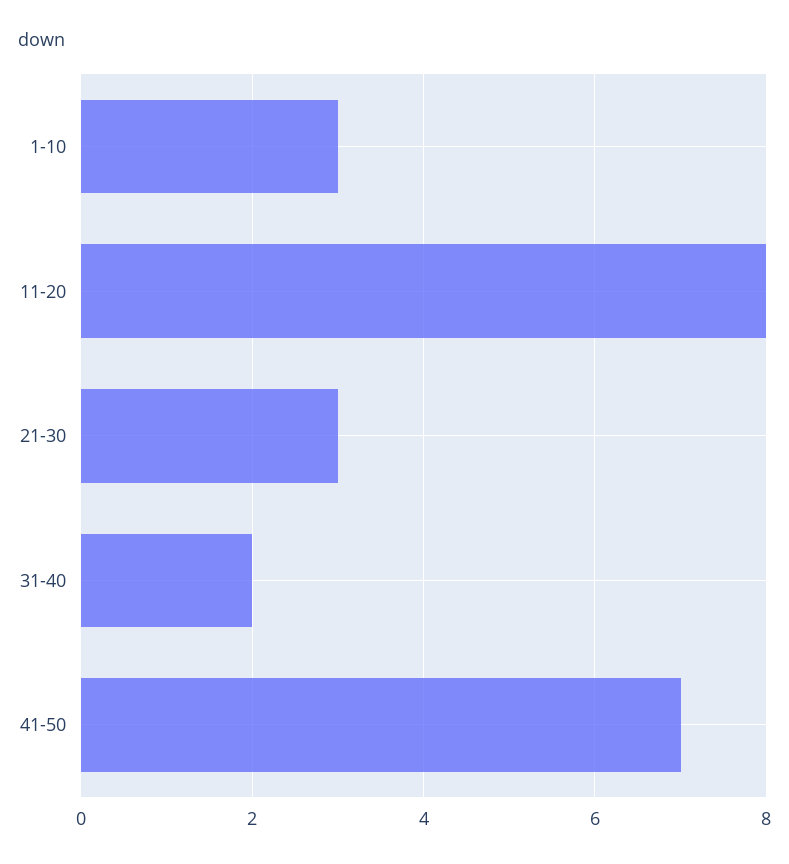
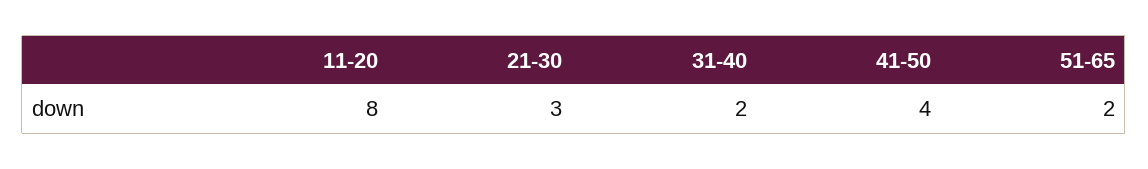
1-10: 3 -> none
41-50: 7 -> 4
51-65: none -> 2

